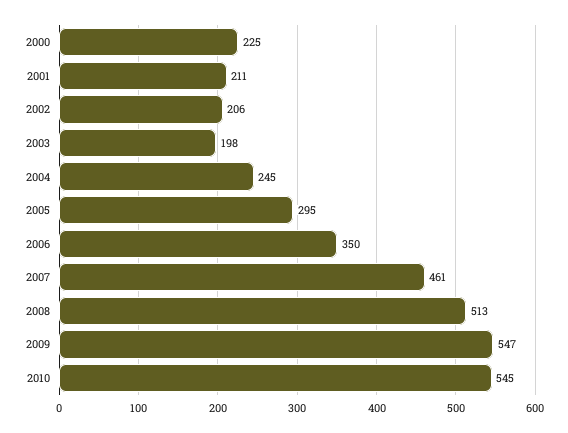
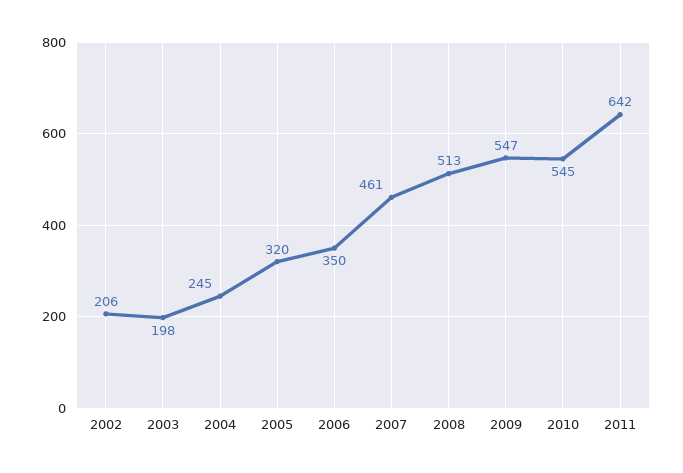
2000: 225 -> none
2001: 211 -> none
2005: 295 -> 320
2011: none -> 642

